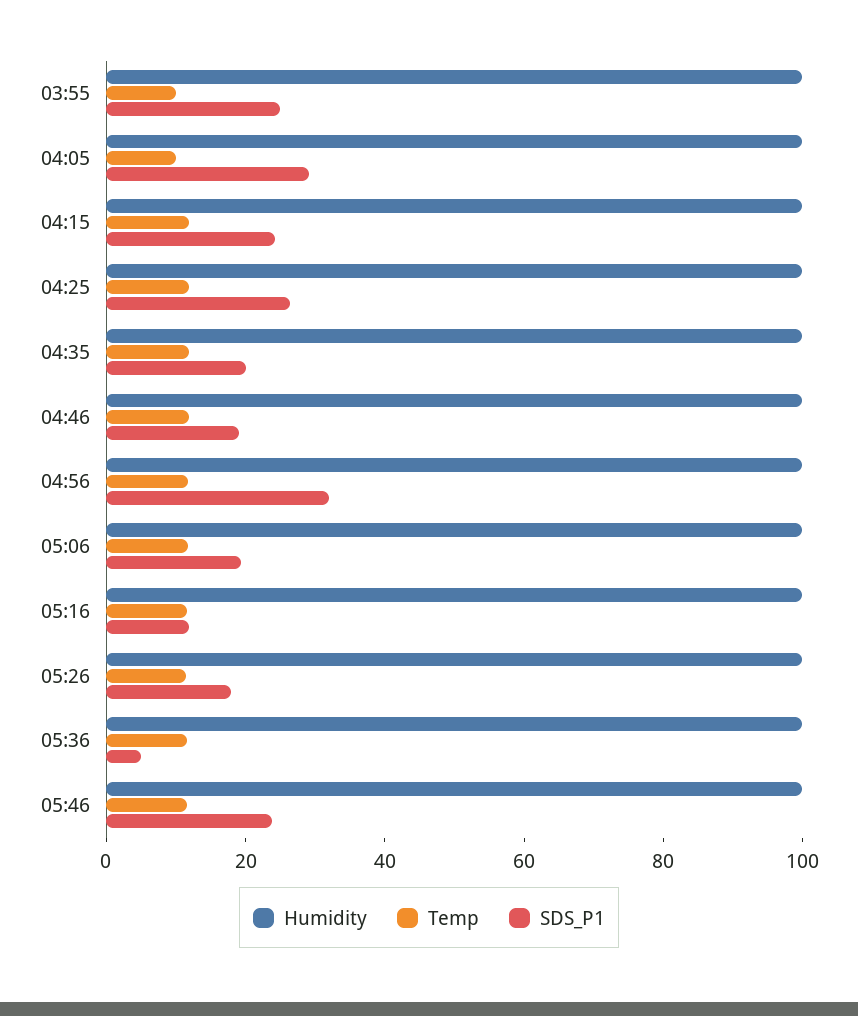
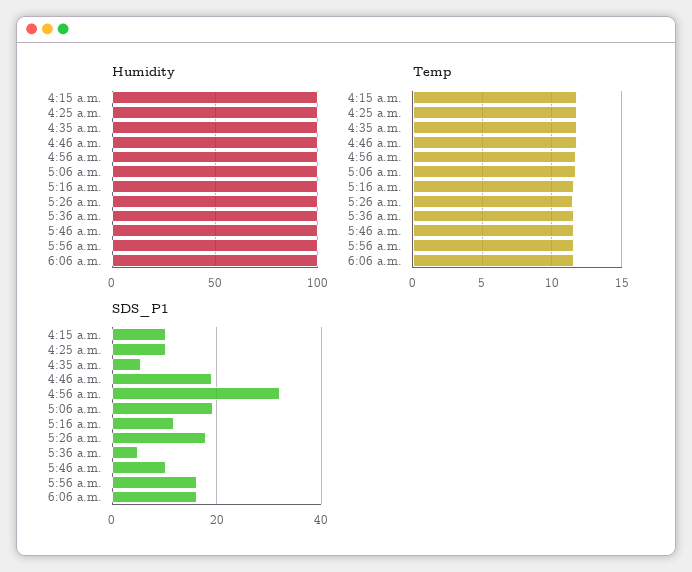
Humidity, 03:55: 100 -> none
Temp, 03:55: 10 -> none
SDS_P1, 03:55: 25 -> none
Humidity, 04:05: 100 -> none
Temp, 04:05: 10 -> none
SDS_P1, 04:05: 30 -> none
SDS_P1, 04:15: 25 -> 10
SDS_P1, 04:25: 25 -> 10
SDS_P1, 04:35: 20 -> 6
SDS_P1, 05:46: 25 -> 10
Humidity, 5:56 a.m.: none -> 100
Humidity, 6:06 a.m.: none -> 100
Temp, 5:56 a.m.: none -> 11.5
Temp, 6:06 a.m.: none -> 11.5
SDS_P1, 5:56 a.m.: none -> 16
SDS_P1, 6:06 a.m.: none -> 16

